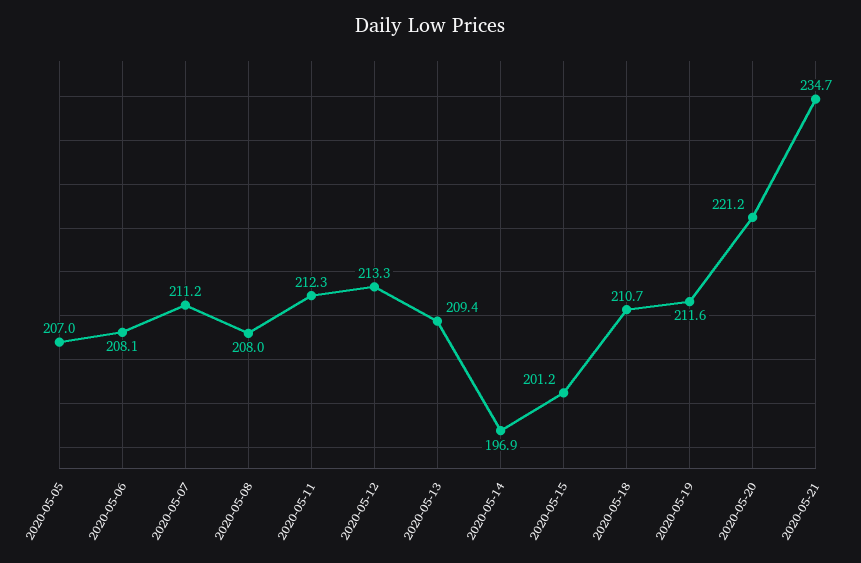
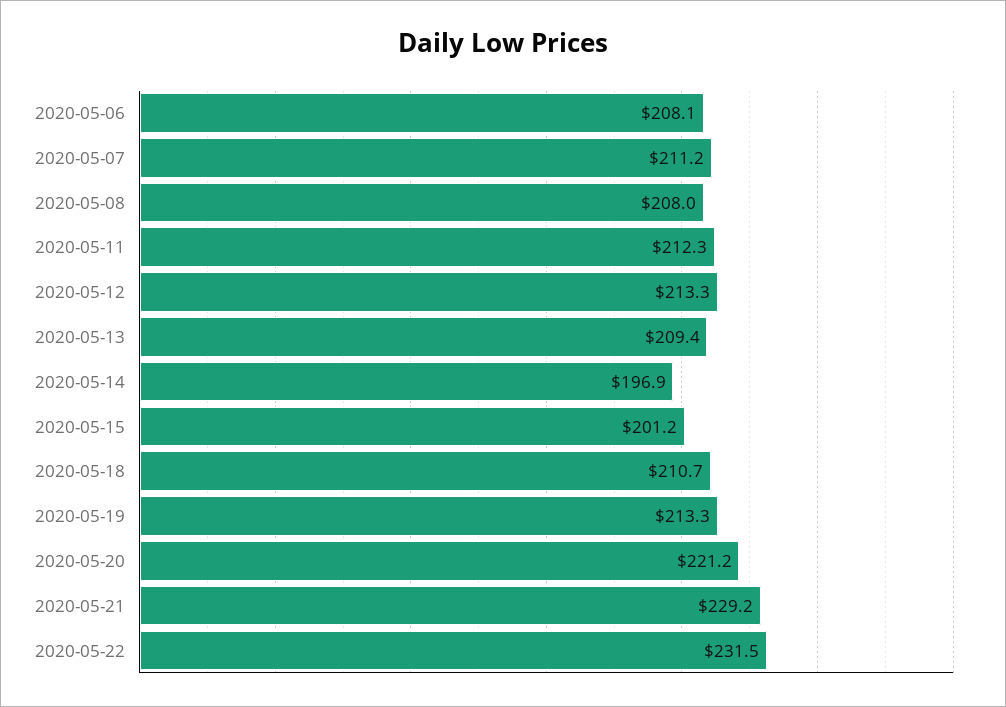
2020-05-05: 207 -> none
2020-05-19: 211.6 -> 213.3
2020-05-21: 234.7 -> 229.2
2020-05-22: none -> 231.5

